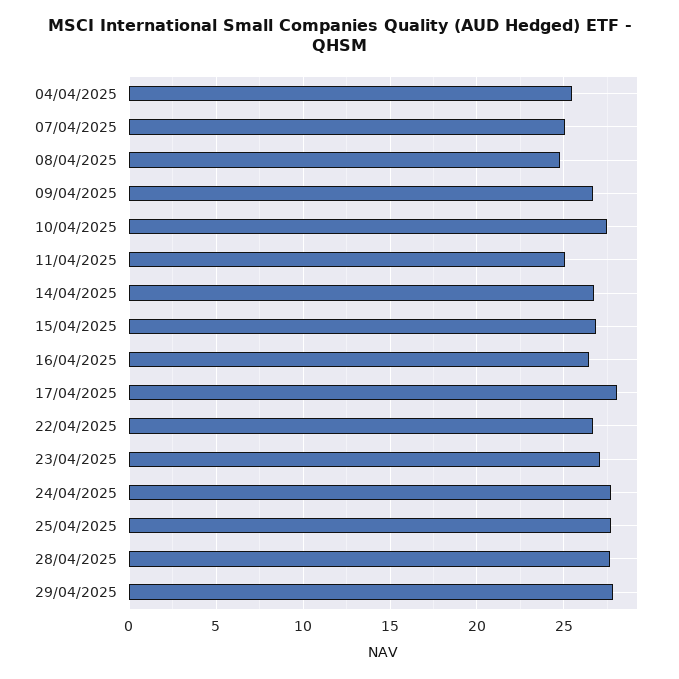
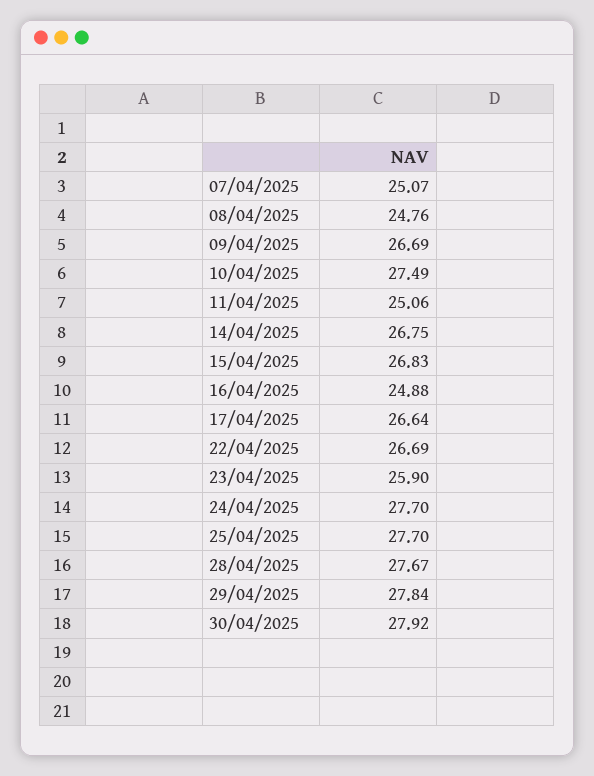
04/04/2025: 25.5 -> none
16/04/2025: 26.5 -> 24.88
17/04/2025: 28 -> 26.64
23/04/2025: 27 -> 25.9
30/04/2025: none -> 27.92

